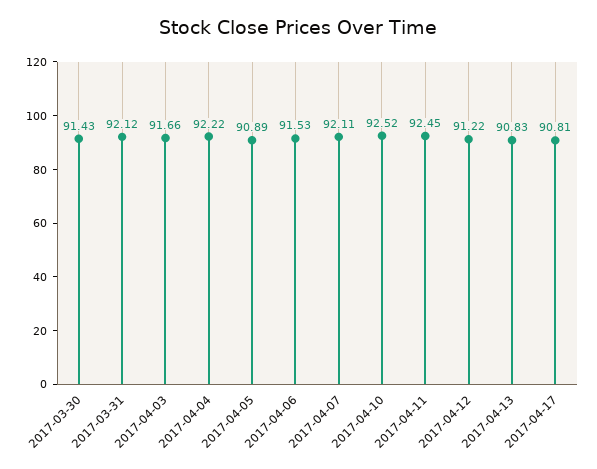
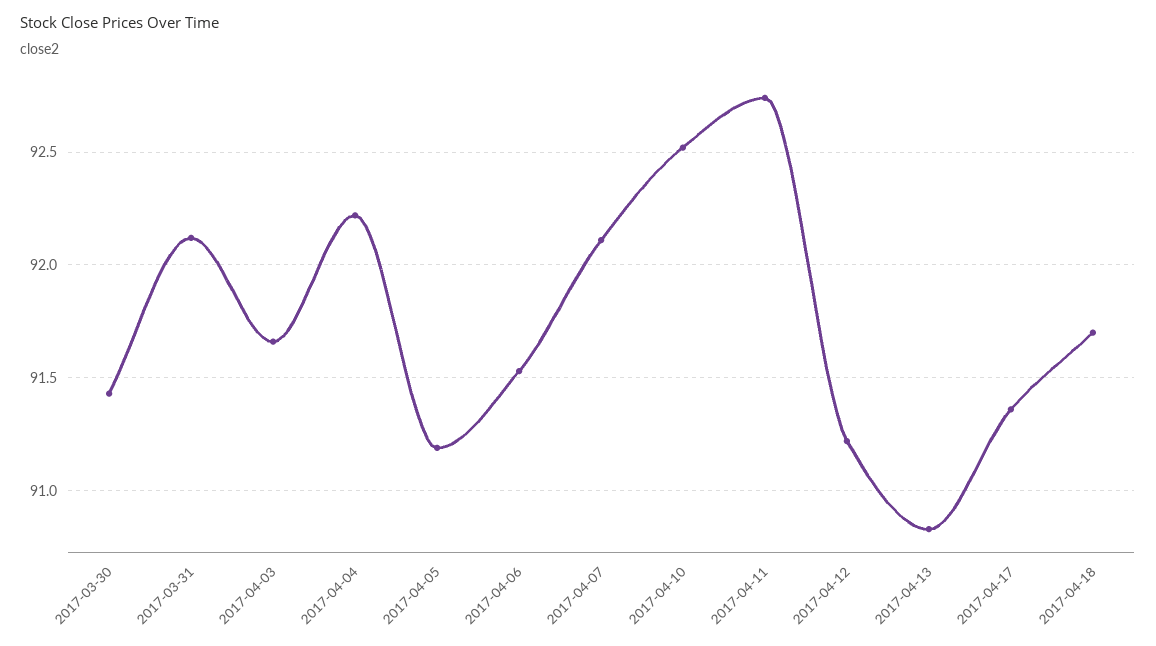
2017-04-05: 90.89 -> 91.2
2017-04-11: 92.45 -> 92.75
2017-04-17: 90.81 -> 91.35
2017-04-18: none -> 91.7

